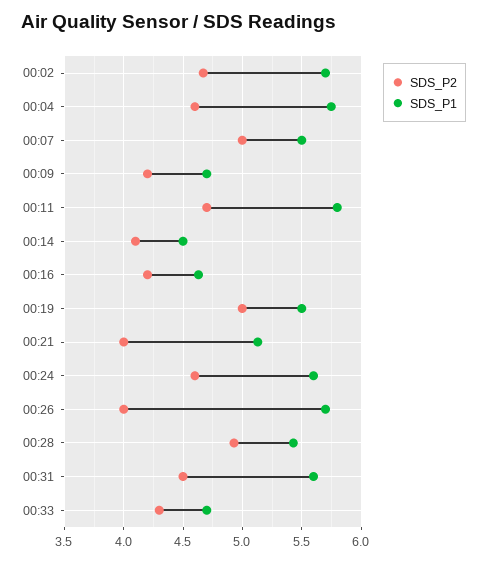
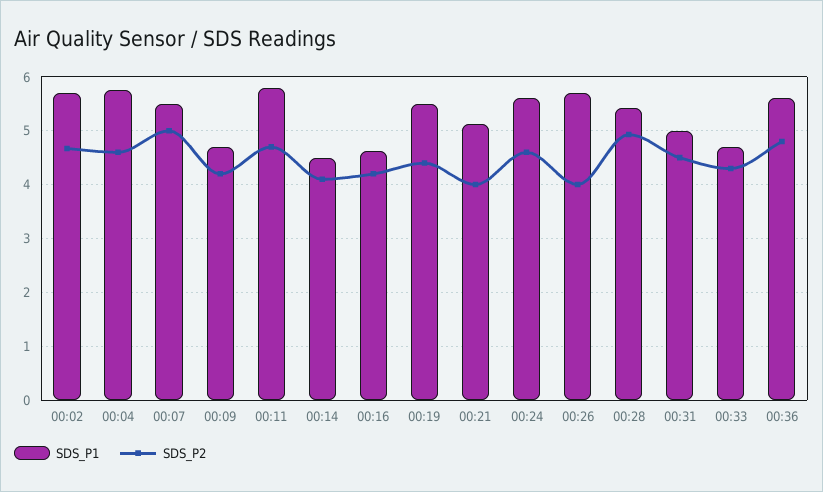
SDS_P2, 00:19: 5 -> 4.4
SDS_P1, 00:31: 5.6 -> 5
SDS_P1, 00:36: none -> 5.6
SDS_P2, 00:36: none -> 4.8

